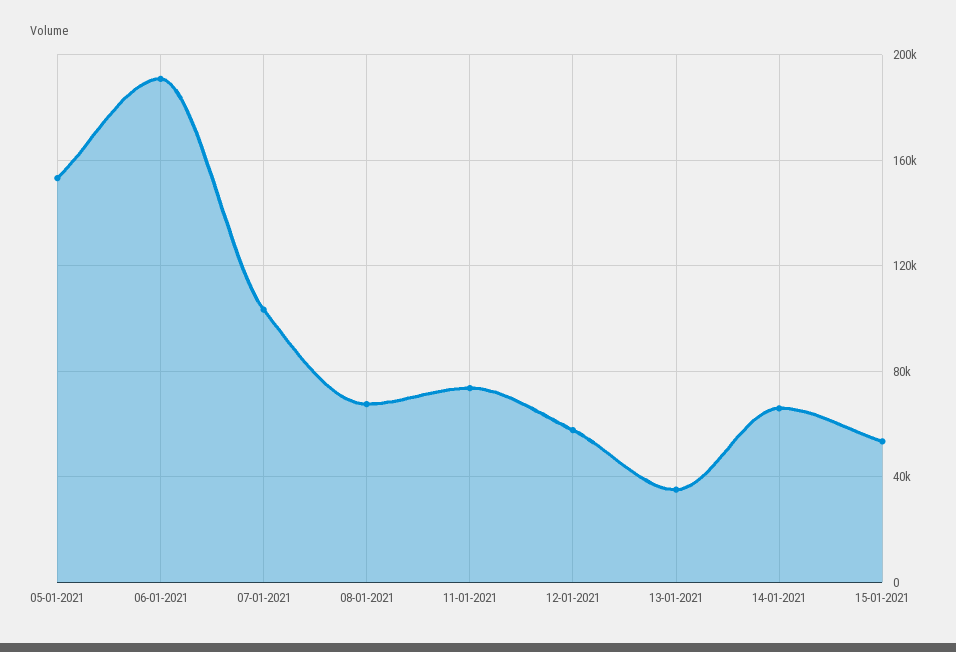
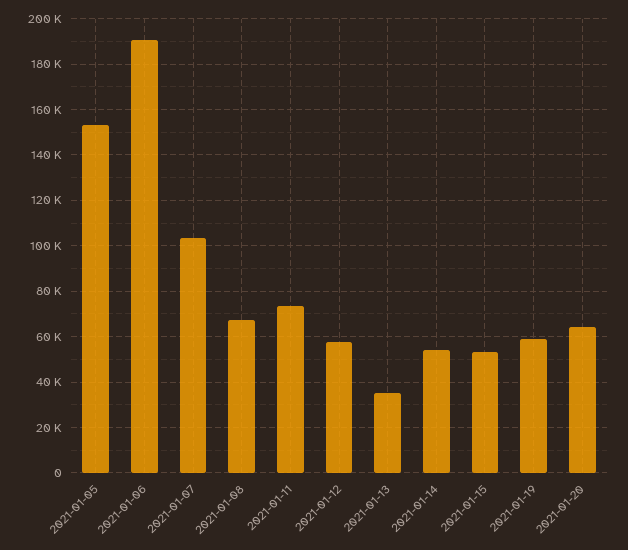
14-01-2021: 65000 -> 55000
2021-01-19: none -> 60000
2021-01-20: none -> 65000

